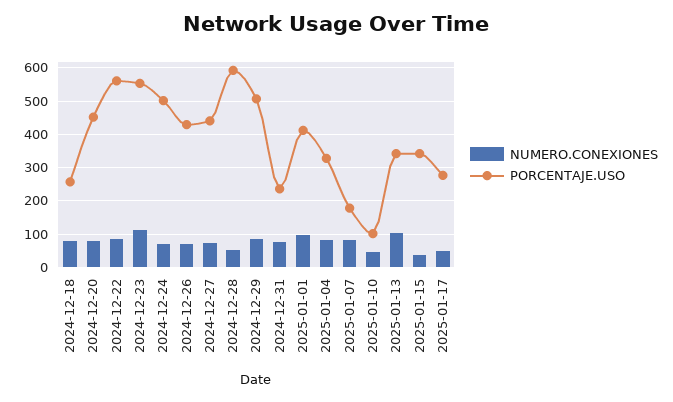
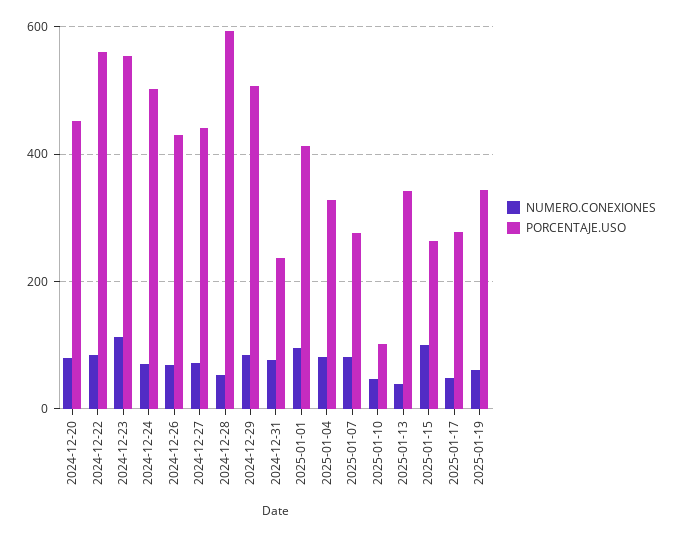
NUMERO.CONEXIONES, 2024-12-18: 80 -> none
PORCENTAJE.USO, 2024-12-18: 260 -> none
PORCENTAJE.USO, 2025-01-07: 180 -> 280
NUMERO.CONEXIONES, 2025-01-13: 100 -> 40
NUMERO.CONEXIONES, 2025-01-15: 40 -> 100
PORCENTAJE.USO, 2025-01-15: 340 -> 260
NUMERO.CONEXIONES, 2025-01-19: none -> 60
PORCENTAJE.USO, 2025-01-19: none -> 340

